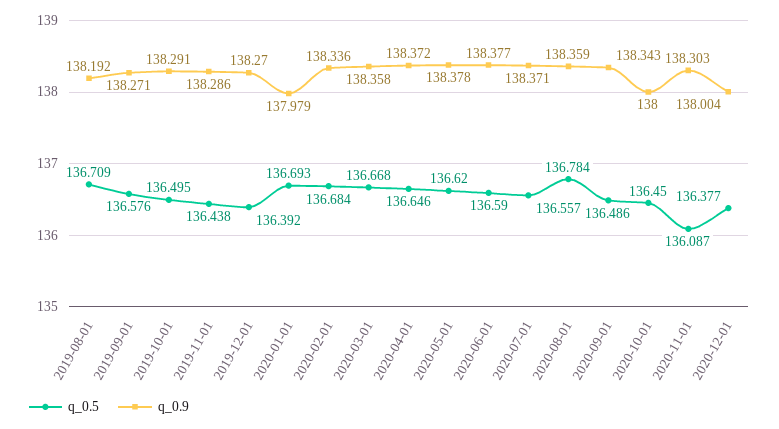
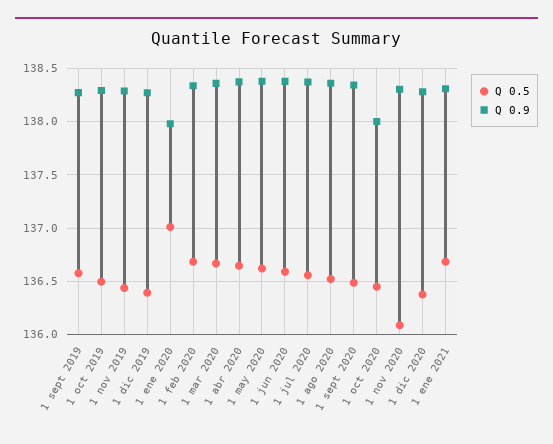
q_0.5, 2019-08-01: 136.709 -> none
q_0.9, 2019-08-01: 138.192 -> none
q_0.5, 2020-01-01: 136.693 -> 137
q_0.5, 2020-08-01: 136.784 -> 136.5
q_0.9, 2020-12-01: 138.004 -> 138.3
q_0.5, 1 ene 2021: none -> 136.7
q_0.9, 1 ene 2021: none -> 138.3

